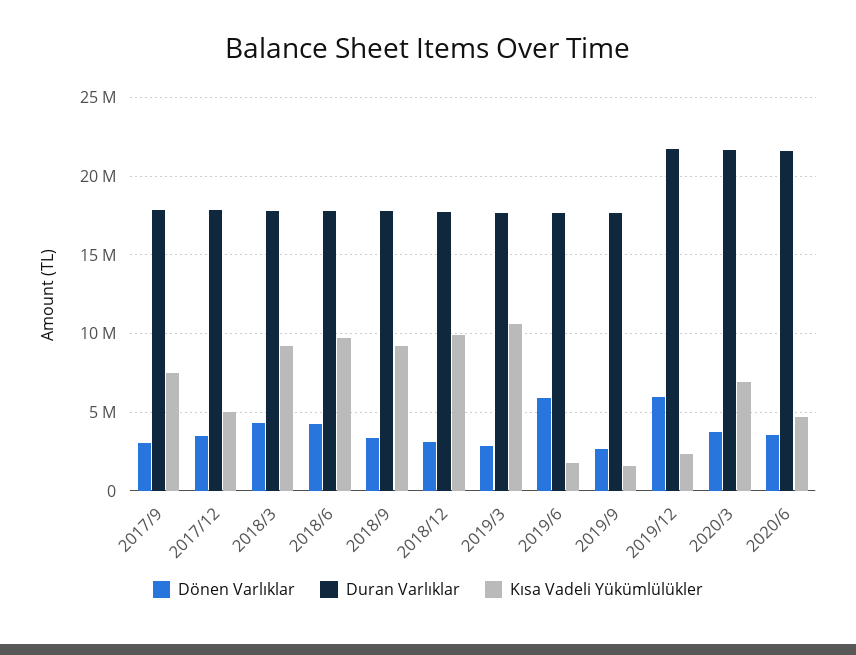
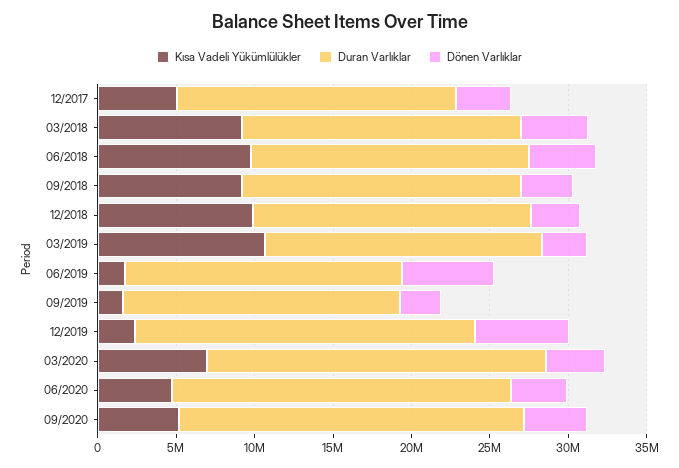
Dönen Varlıklar, 2017/9: 3000000 -> none
Duran Varlıklar, 2017/9: 18000000 -> none
Kısa Vadeli Yükümlülükler, 2017/9: 7500000 -> none
Kısa Vadeli Yükümlülükler, 09/2020: none -> 5000000
Duran Varlıklar, 09/2020: none -> 22000000
Dönen Varlıklar, 09/2020: none -> 4000000

